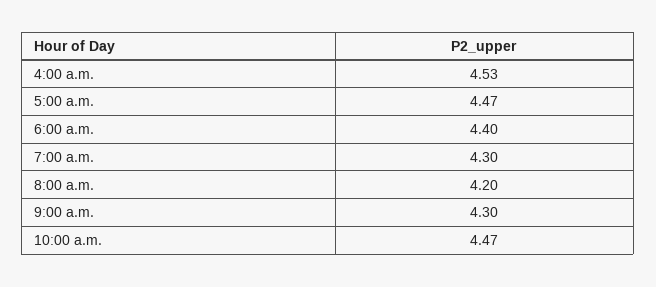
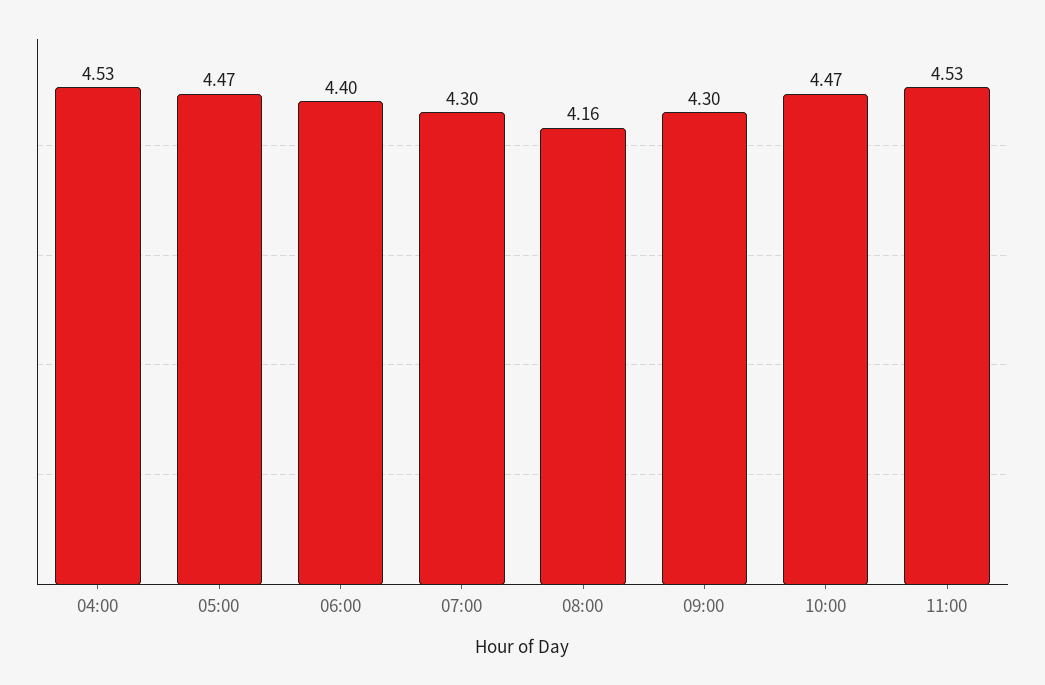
8:00 a.m.: 4.2 -> 4.16
11:00: none -> 4.53

